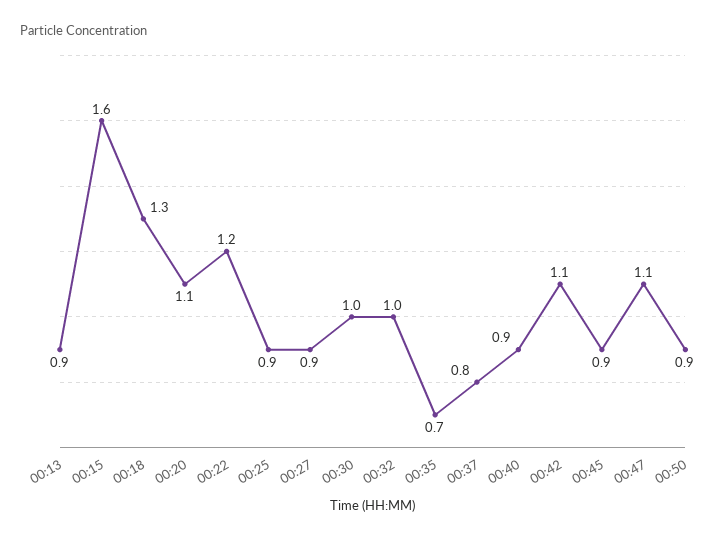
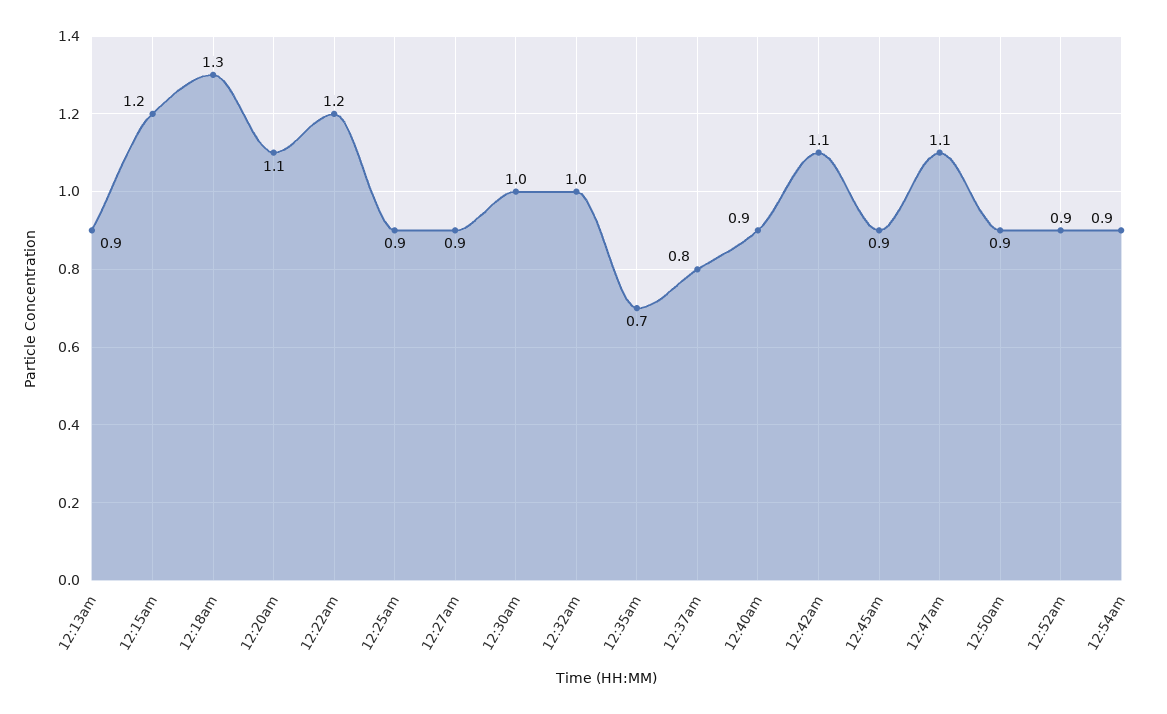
00:15: 1.6 -> 1.2
12:52am: none -> 0.9
12:54am: none -> 0.9

